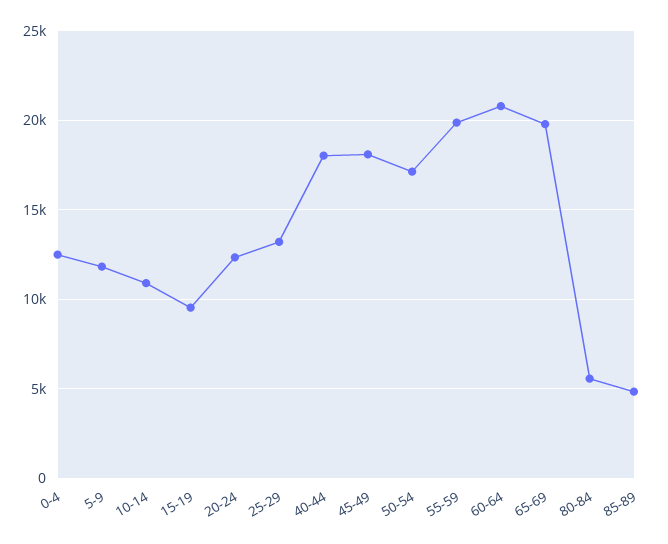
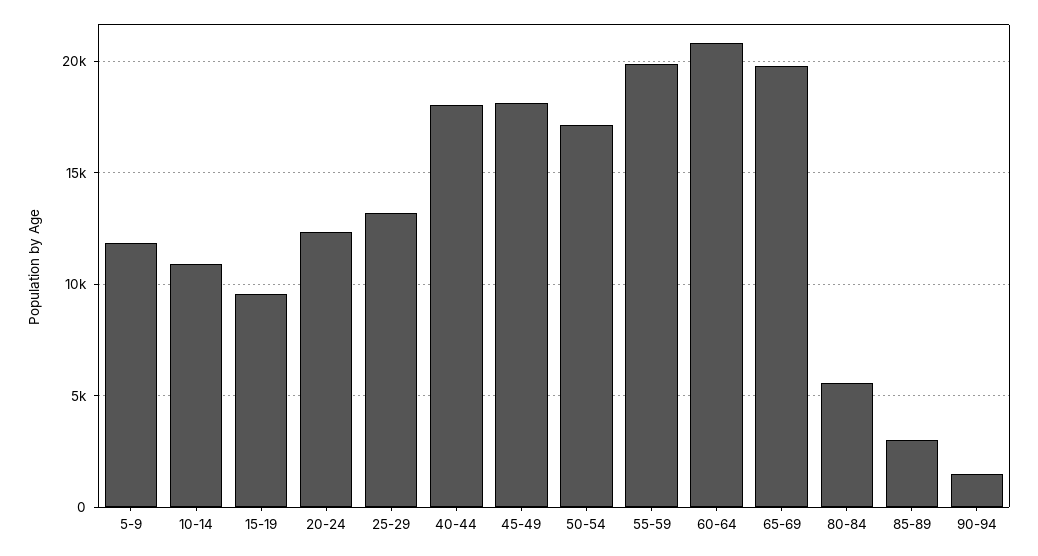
0-4: 12500 -> none
85-89: 5000 -> 3000
90-94: none -> 1500

